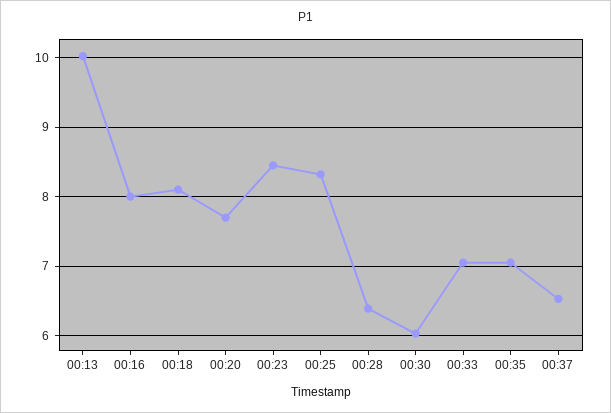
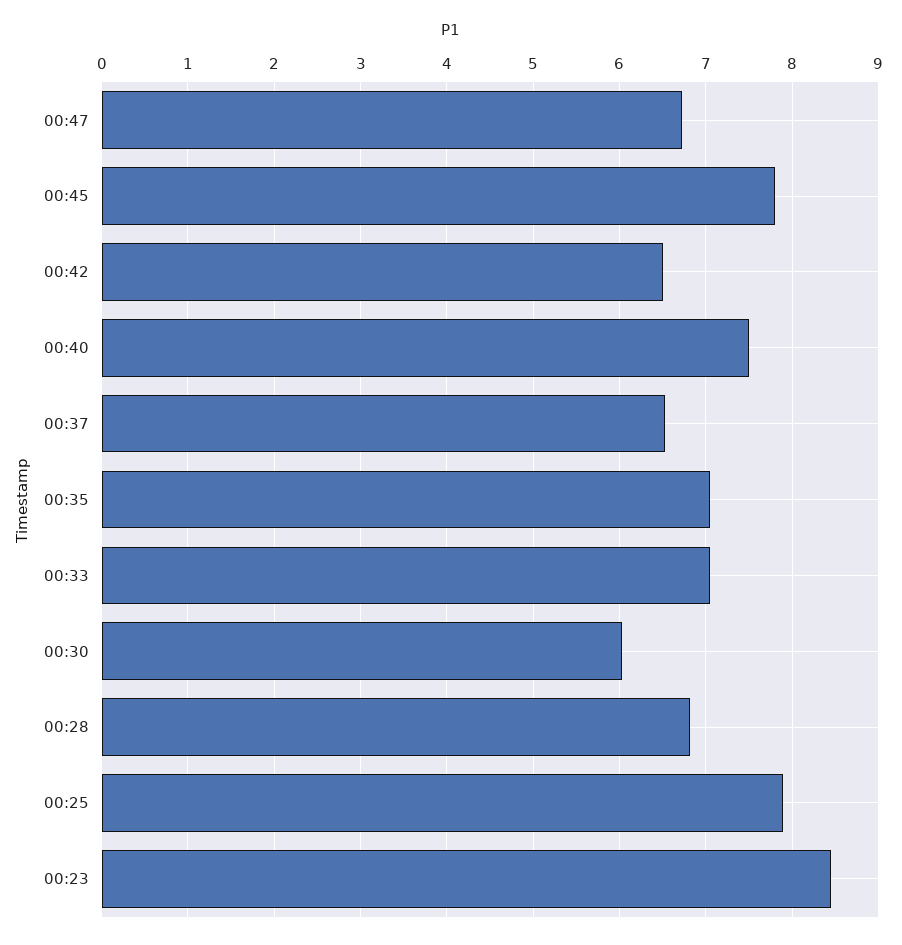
00:13: 10 -> none
00:16: 8 -> none
00:18: 8.1 -> none
00:20: 7.7 -> none
00:25: 8.3 -> 7.9
00:28: 6.4 -> 6.8
00:47: none -> 6.7
00:45: none -> 7.8
00:42: none -> 6.5
00:40: none -> 7.5

